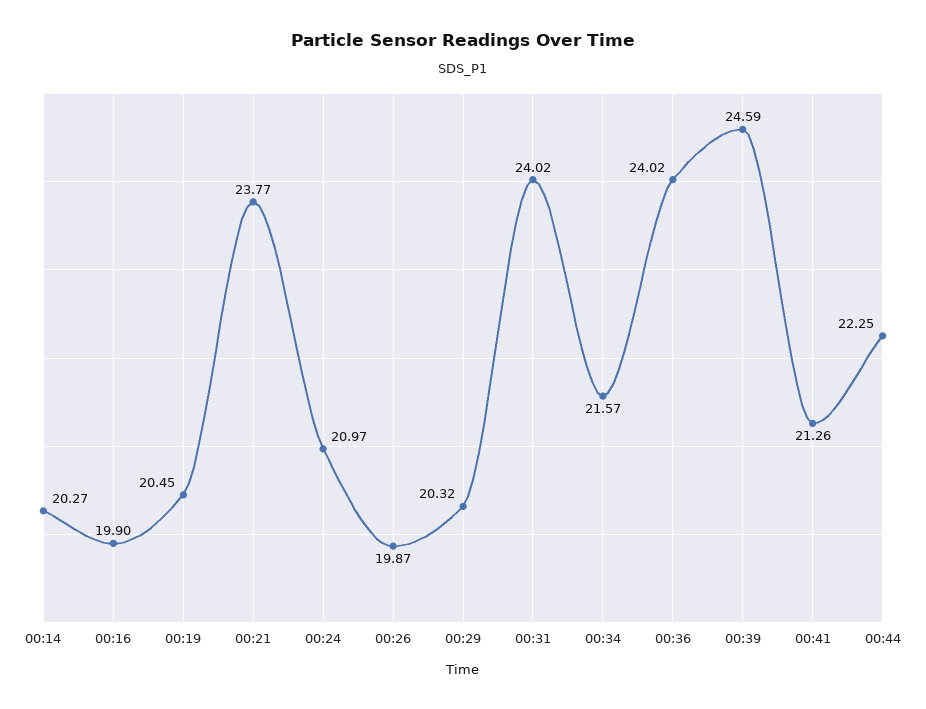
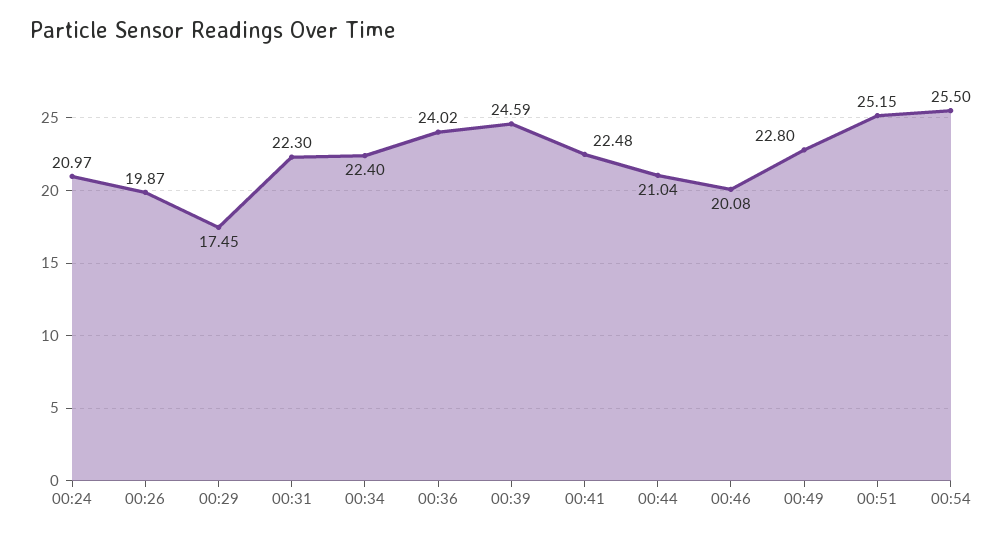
00:14: 20.27 -> none
00:16: 19.9 -> none
00:19: 20.45 -> none
00:21: 23.77 -> none
00:29: 20.32 -> 17.45
00:31: 24.02 -> 22.3
00:34: 21.57 -> 22.4
00:41: 21.26 -> 22.48
00:44: 22.25 -> 21.04
00:46: none -> 20.08
00:49: none -> 22.8
00:51: none -> 25.15
00:54: none -> 25.5

